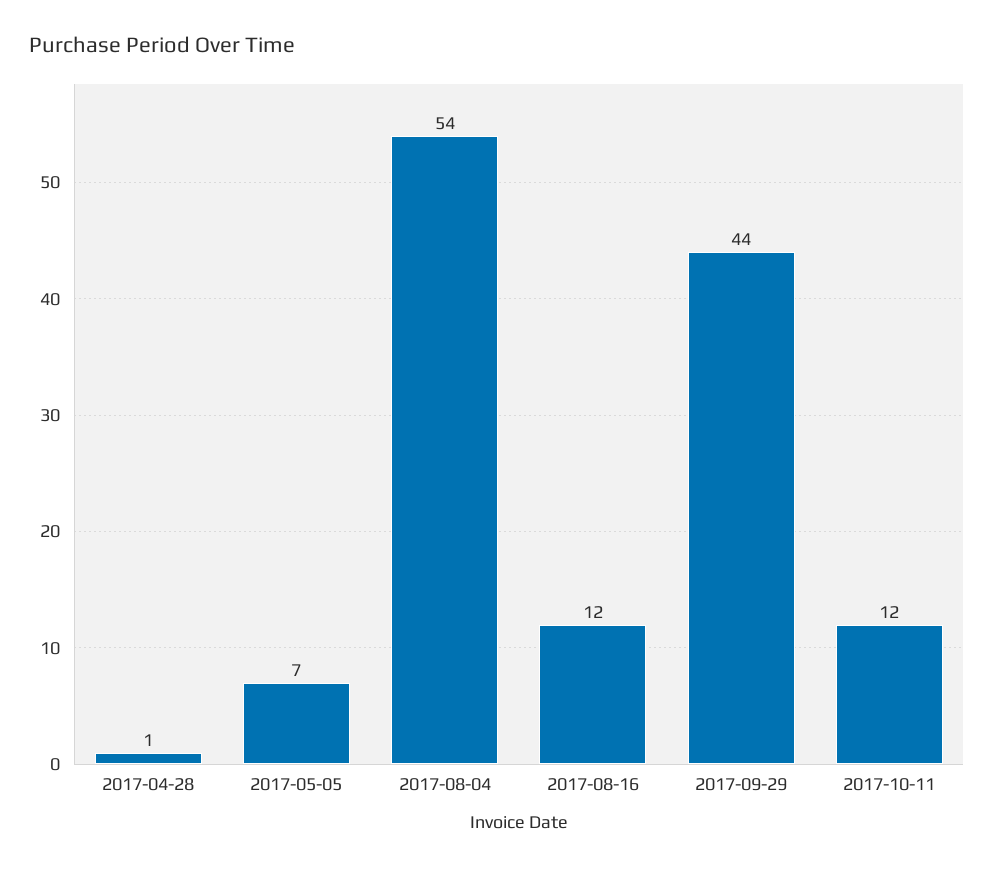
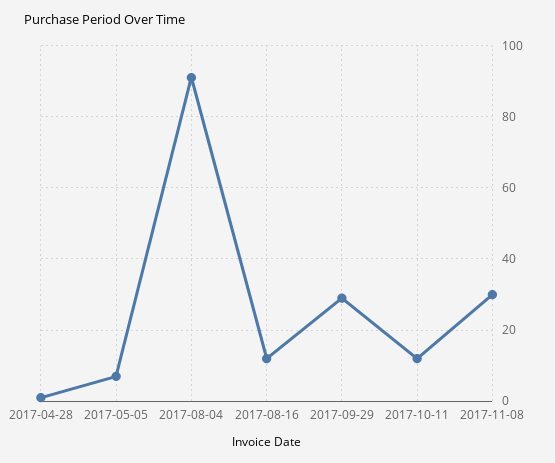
2017-08-04: 54 -> 90
2017-09-29: 44 -> 30
2017-11-08: none -> 30

